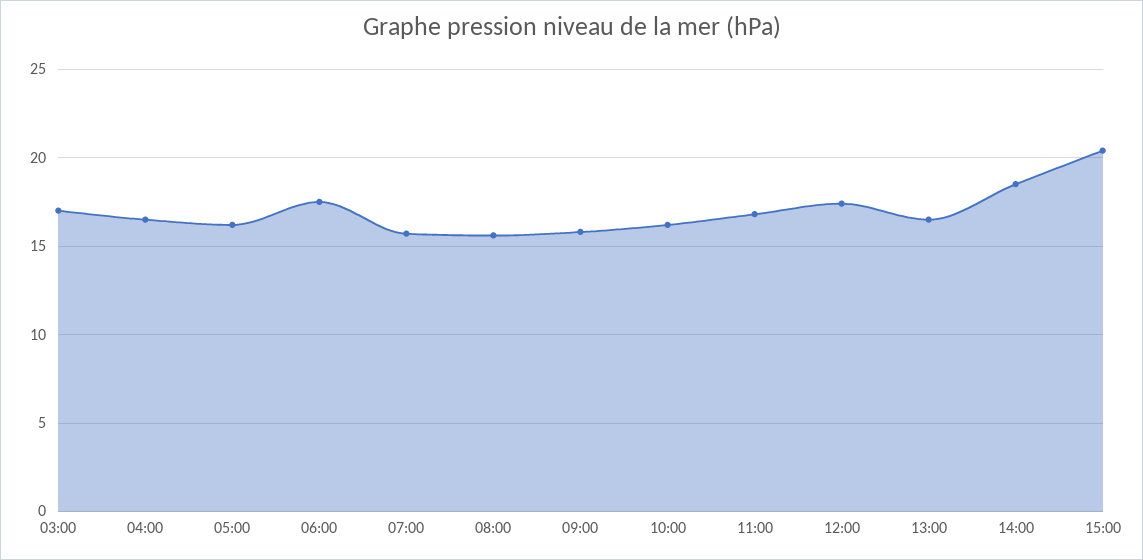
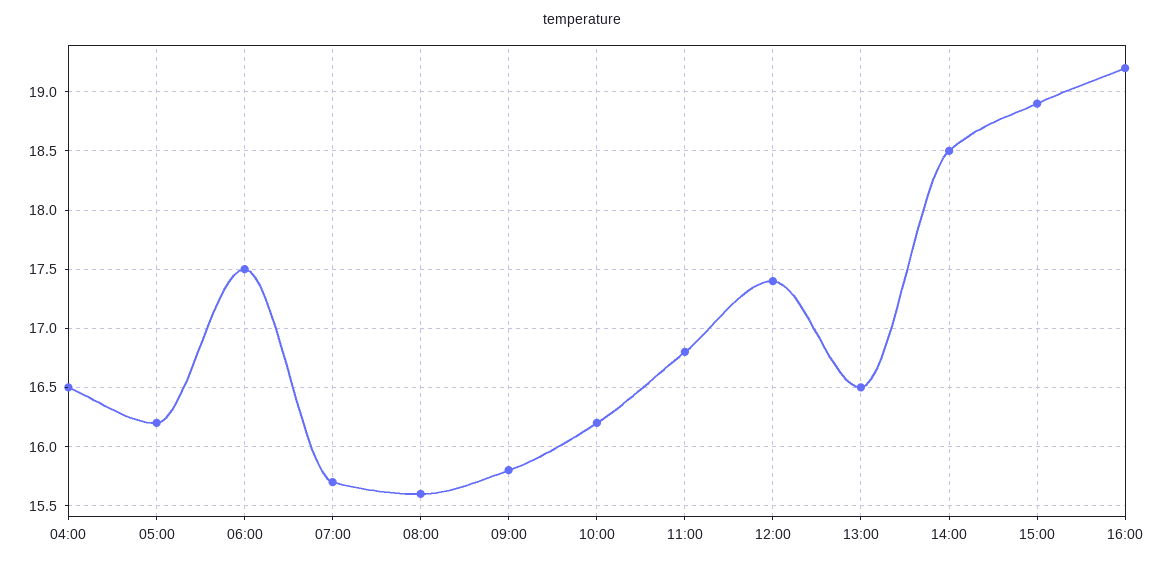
03:00: 17 -> none
15:00: 20.5 -> 18.9
16:00: none -> 19.2

